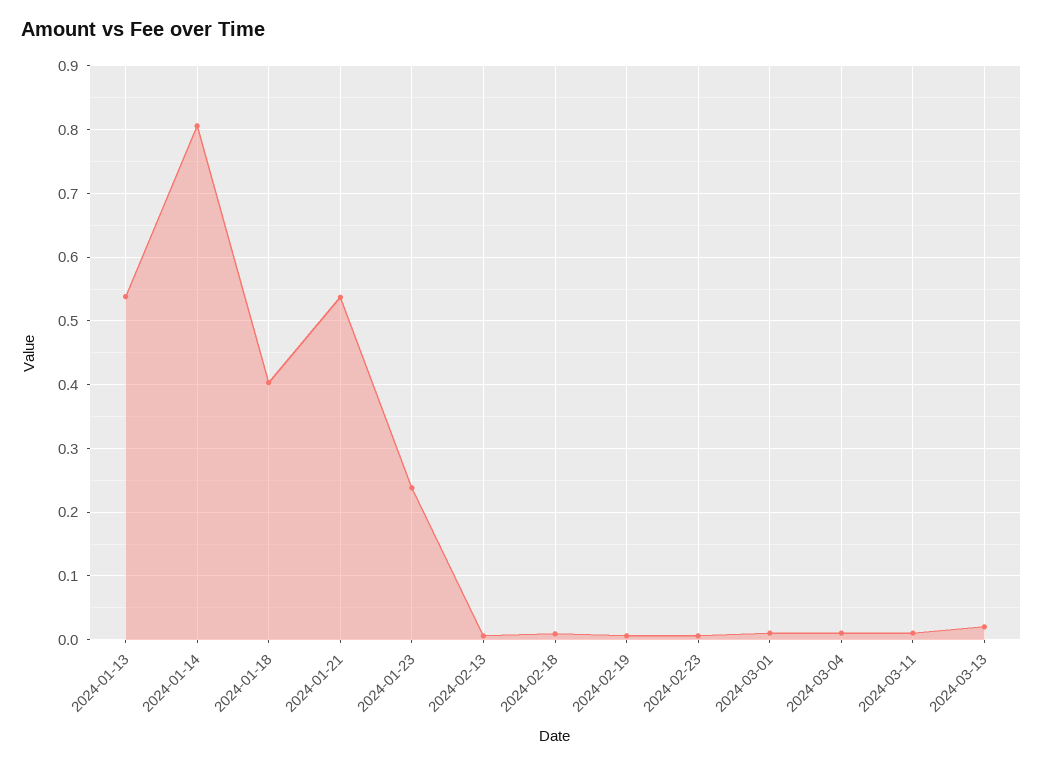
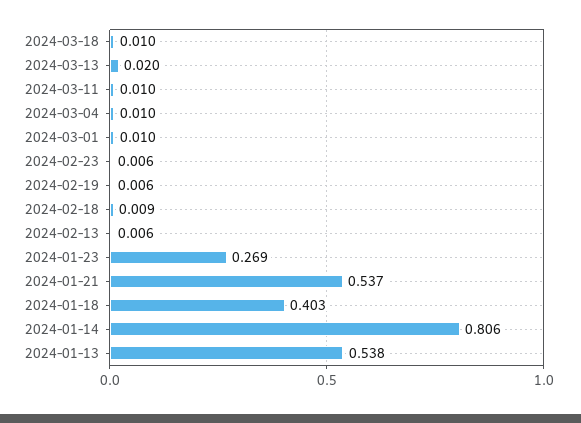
2024-01-23: 0.24 -> 0.269
2024-03-18: none -> 0.01

